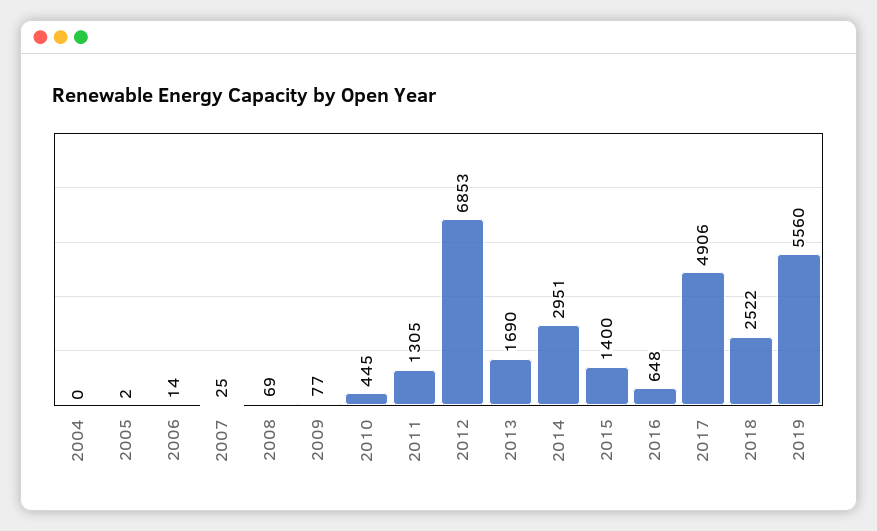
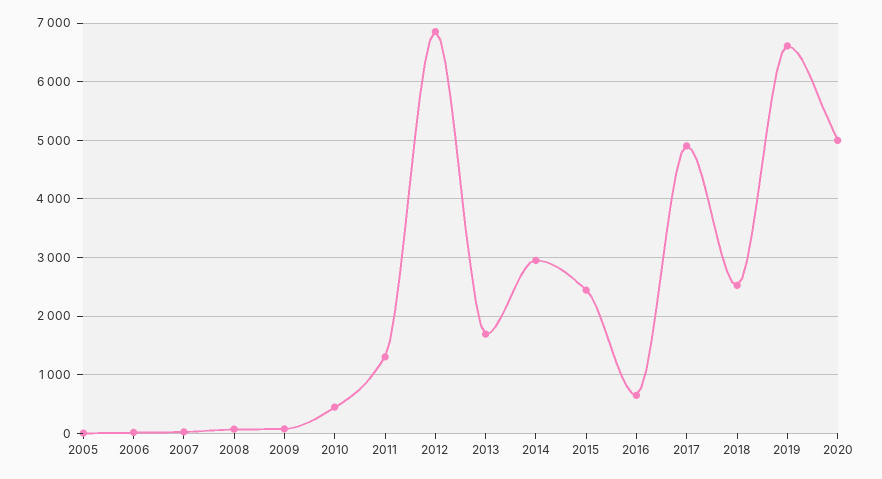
2004: 0 -> none
2015: 1400 -> 2400
2019: 5560 -> 6600
2020: none -> 5000

